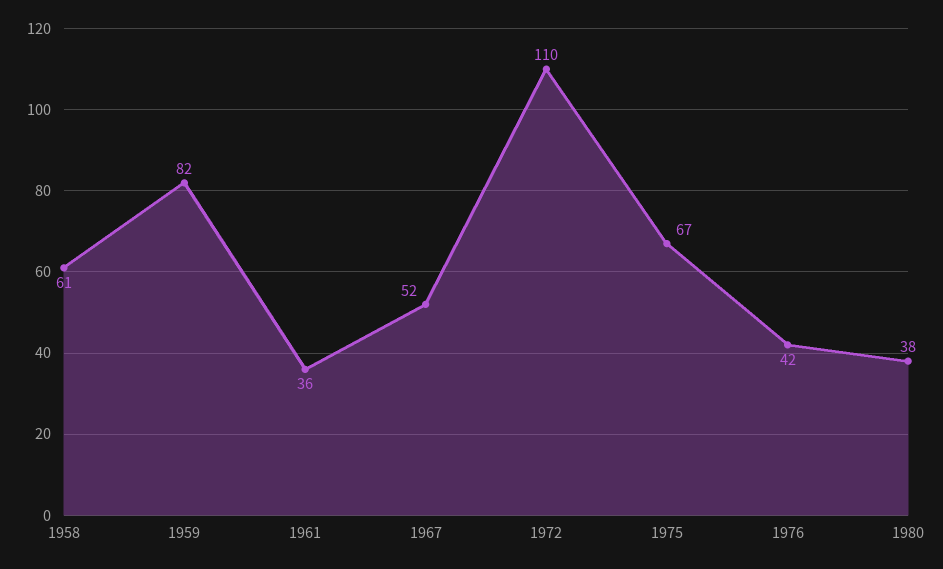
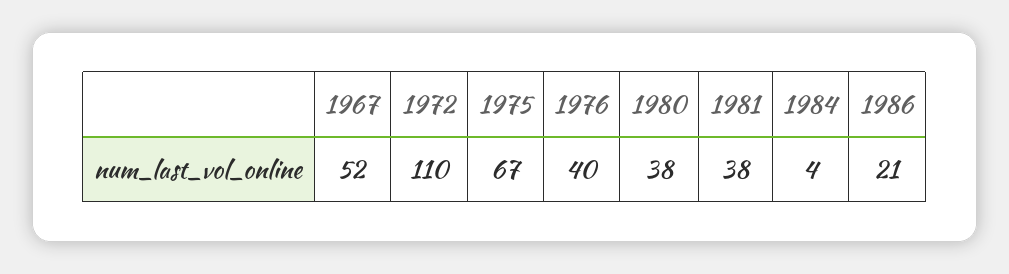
1958: 61 -> none
1959: 82 -> none
1961: 36 -> none
1976: 42 -> 40
1981: none -> 38
1984: none -> 4
1986: none -> 21

